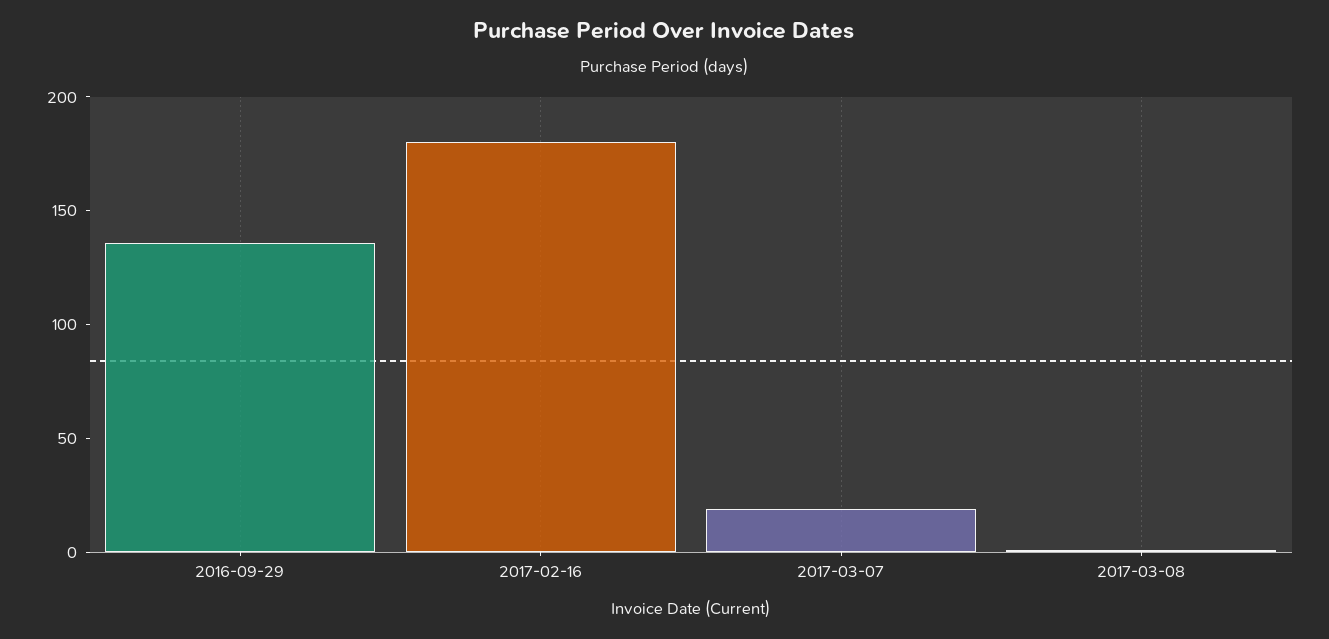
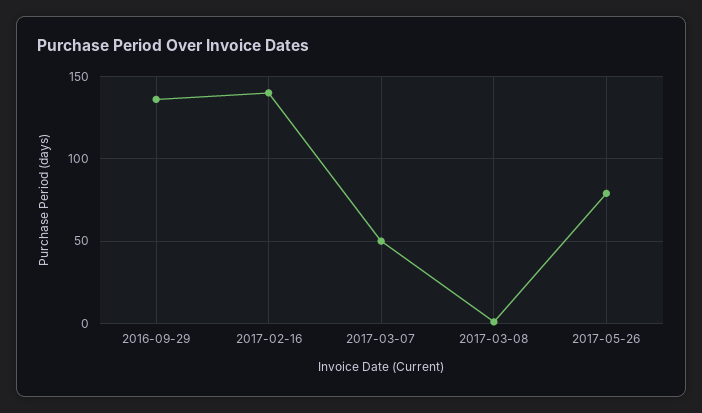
2017-02-16: 180 -> 140
2017-03-07: 20 -> 50
2017-05-26: none -> 80

